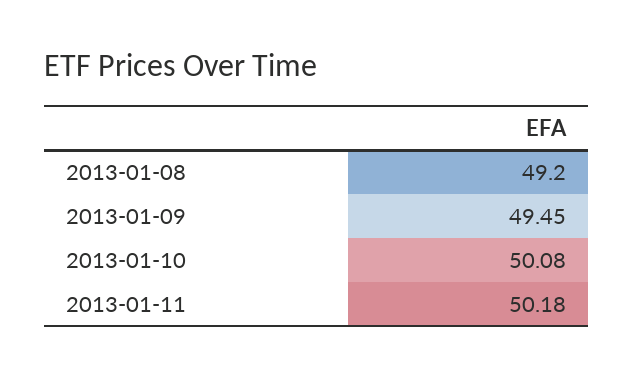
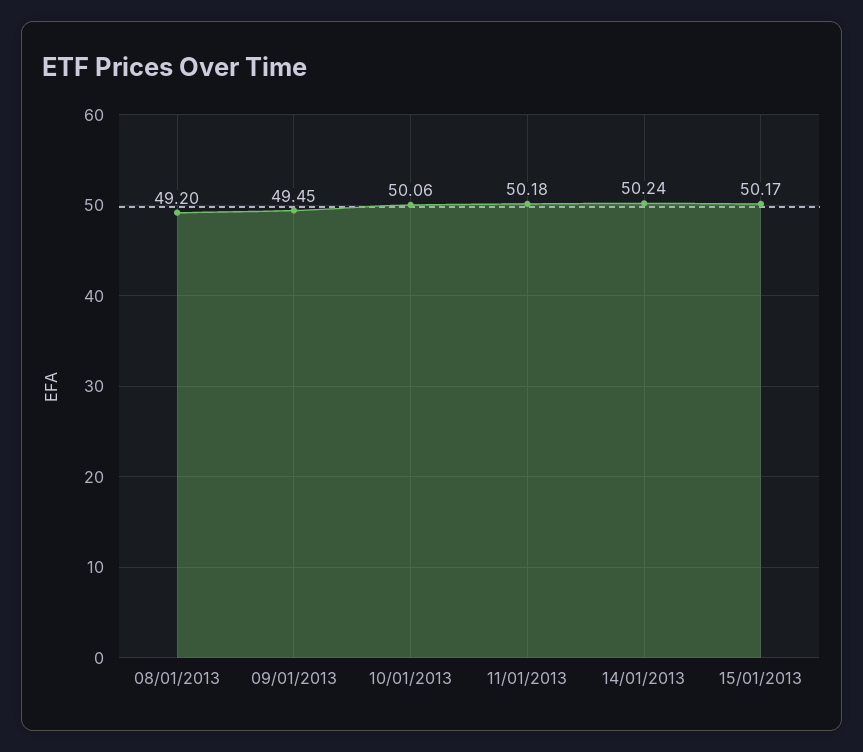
2013-01-10: 50.08 -> 50.06
14/01/2013: none -> 50.24
15/01/2013: none -> 50.17

